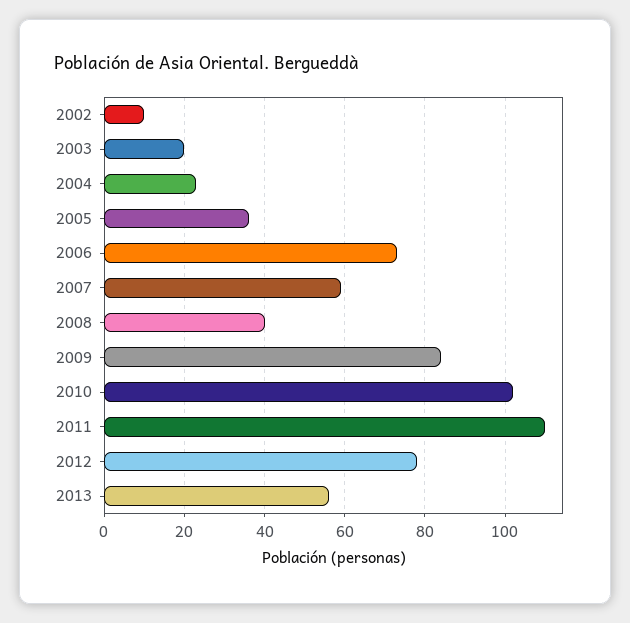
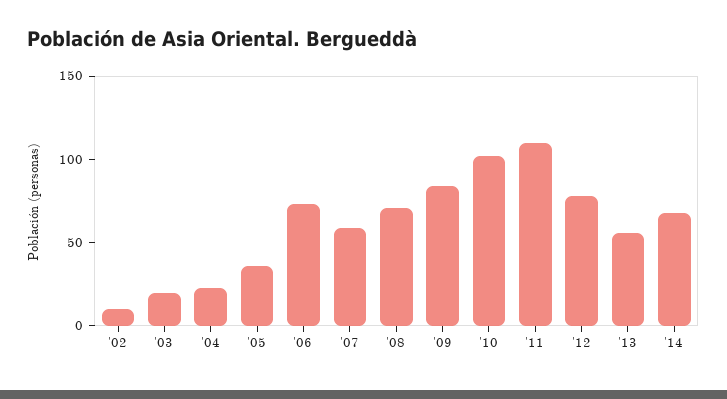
2008: 40 -> 70
'14: none -> 70

